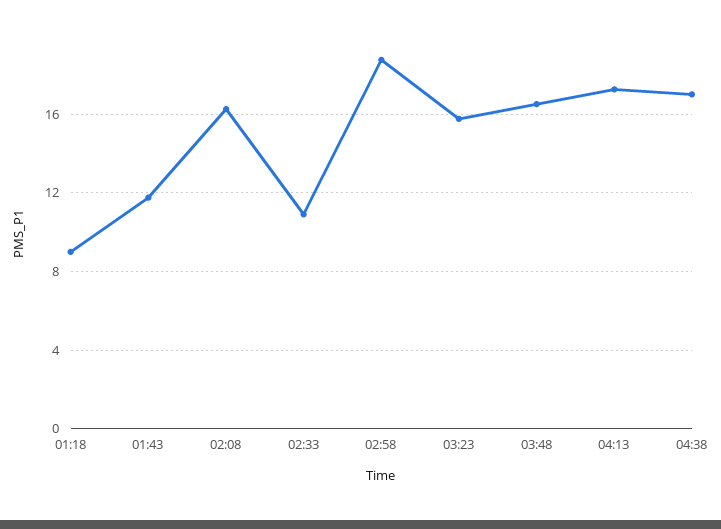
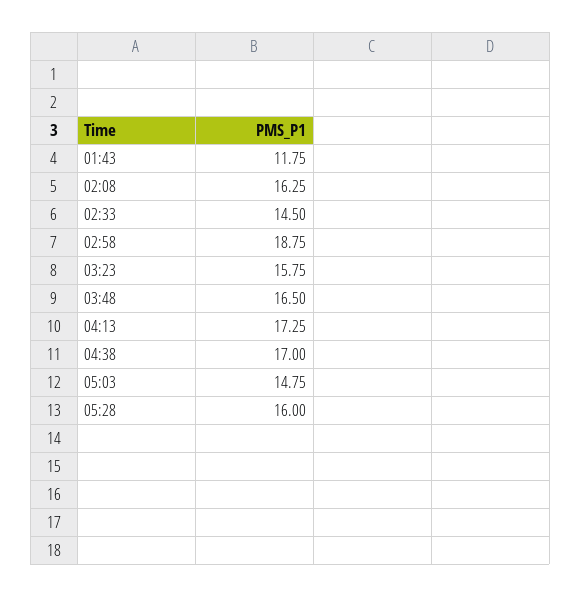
01:18: 9 -> none
02:33: 11 -> 14.5
05:03: none -> 14.75
05:28: none -> 16

